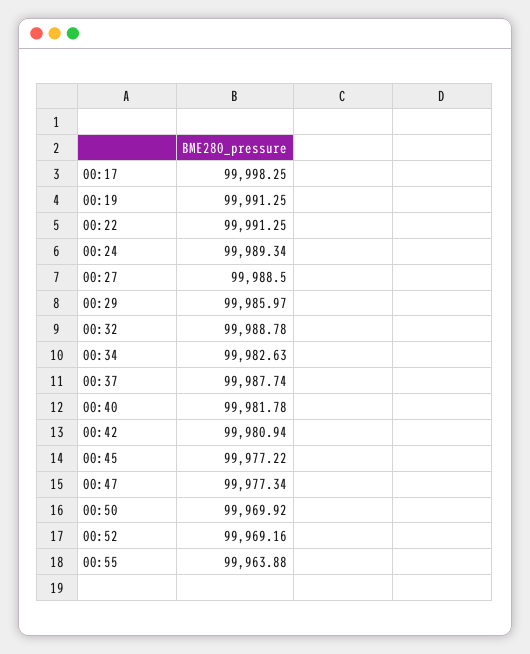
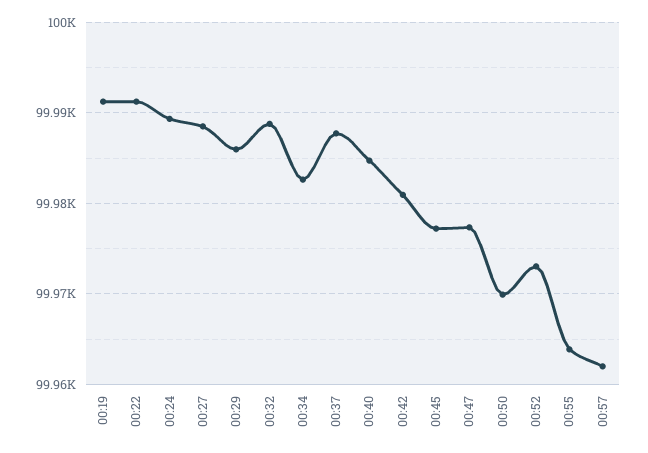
00:17: 99998.25 -> none
00:40: 99981.78 -> 99985
00:52: 99969.16 -> 99973
00:57: none -> 99962

